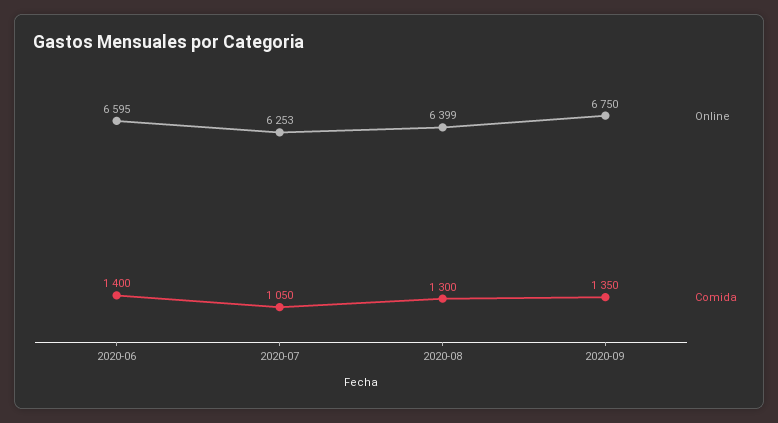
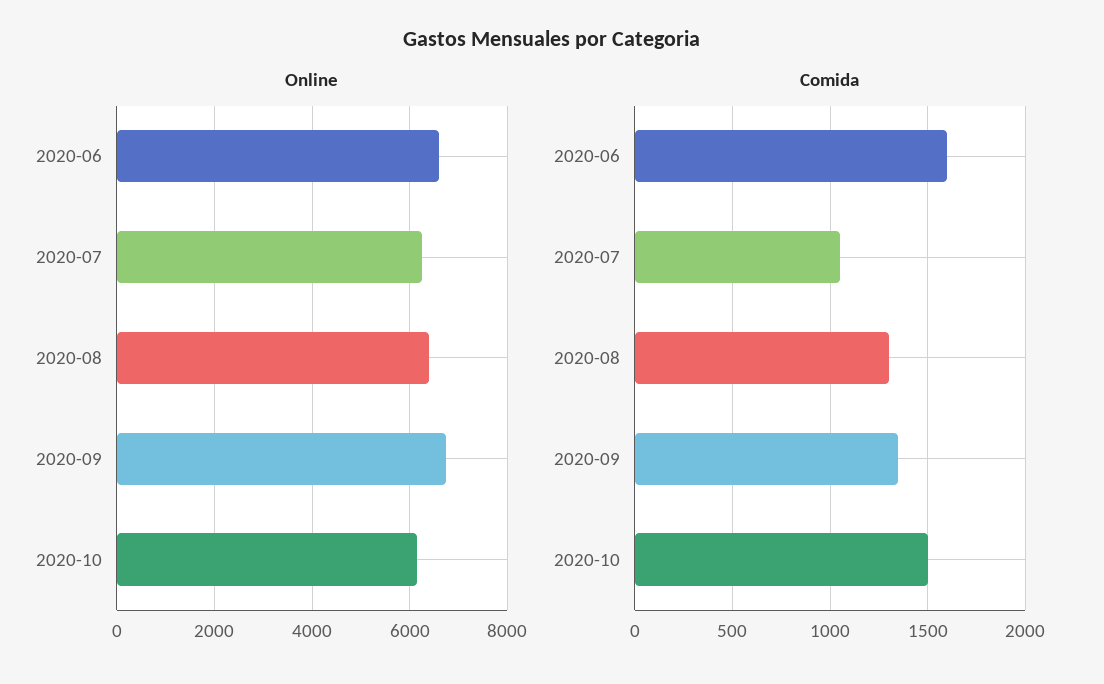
Comida, 2020-06: 1400 -> 1600
Online, 2020-10: none -> 6200
Comida, 2020-10: none -> 1500

